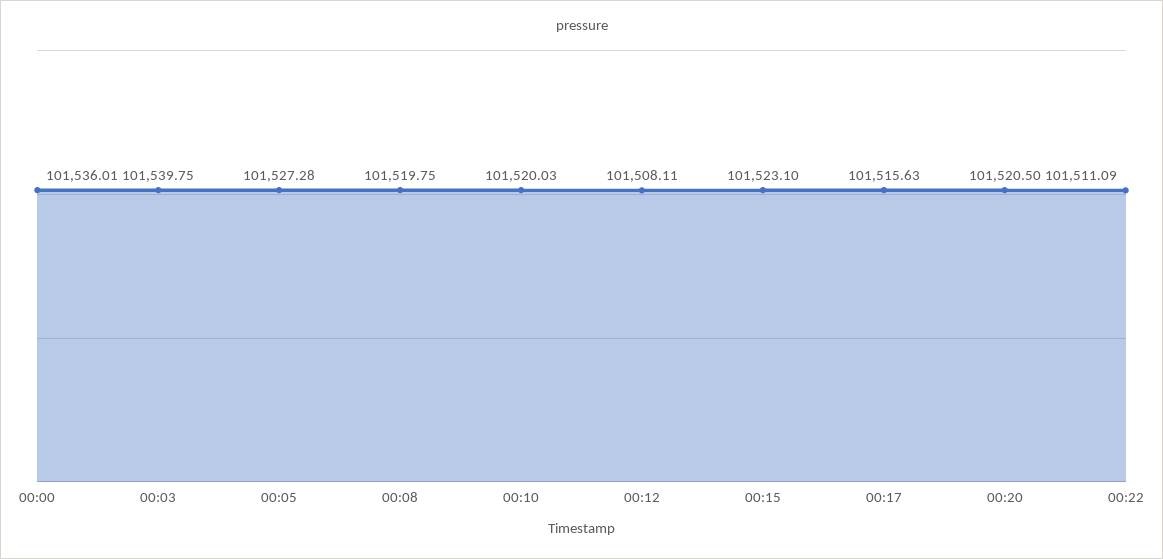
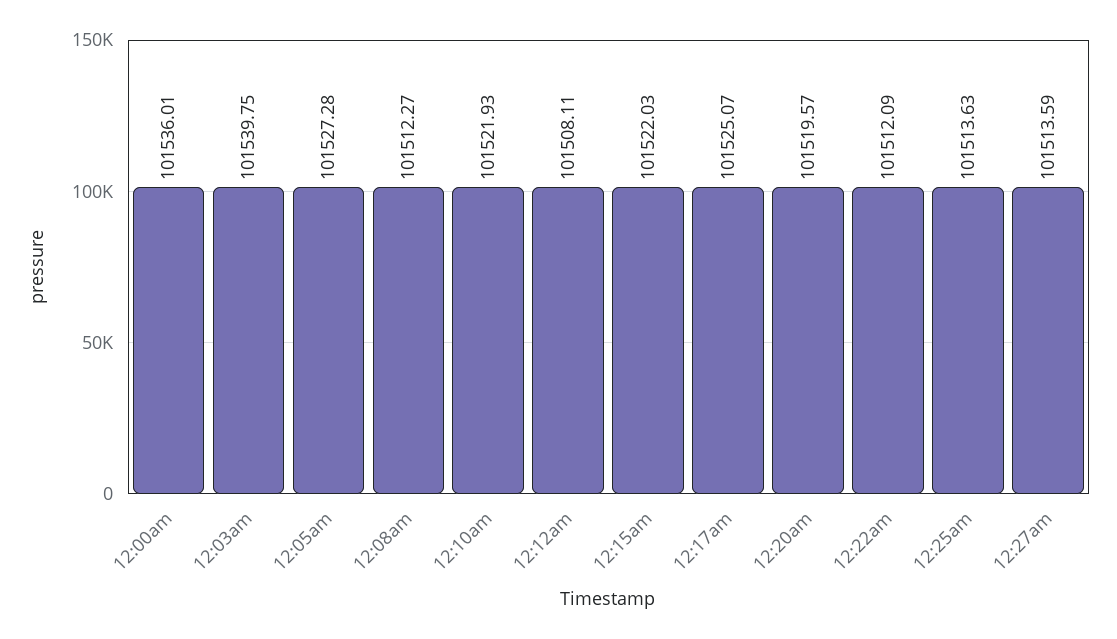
00:08: 101519.75 -> 101512.27
00:10: 101520.03 -> 101521.93
00:15: 101523.1 -> 101522.03
00:17: 101515.63 -> 101525.07
00:20: 101520.5 -> 101519.57
00:22: 101511.09 -> 101512.09
12:25am: none -> 101513.63
12:27am: none -> 101513.59

